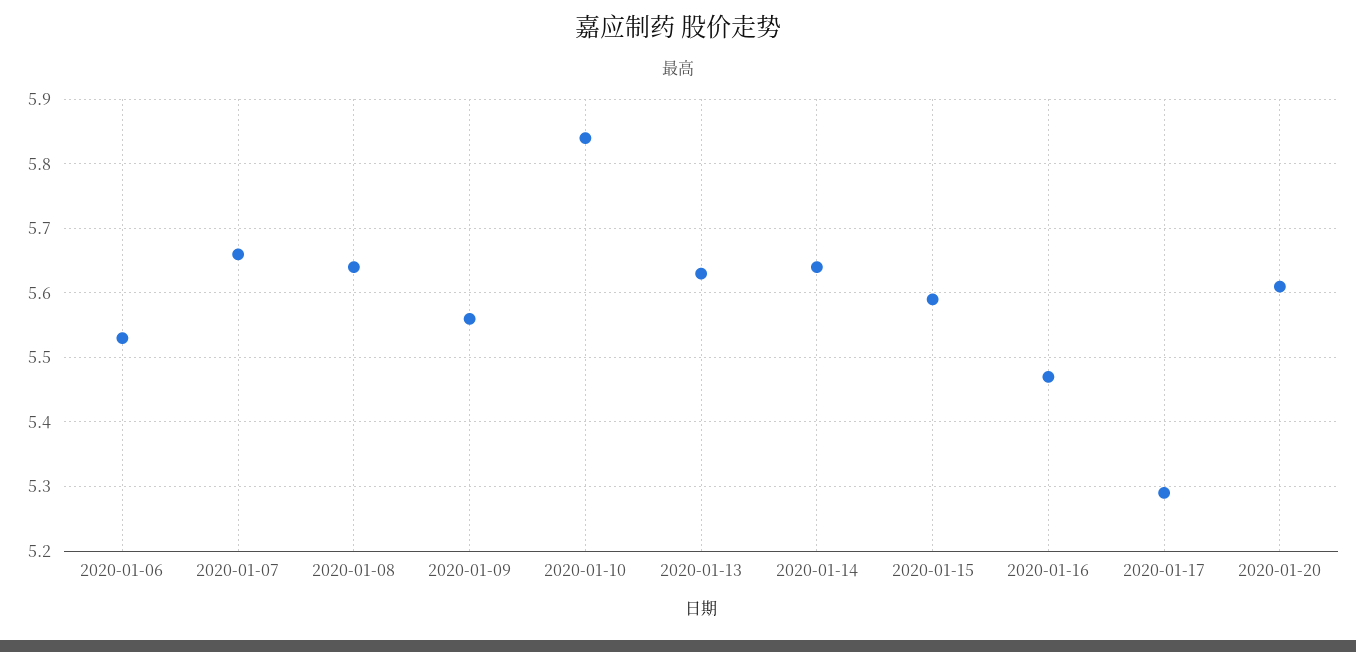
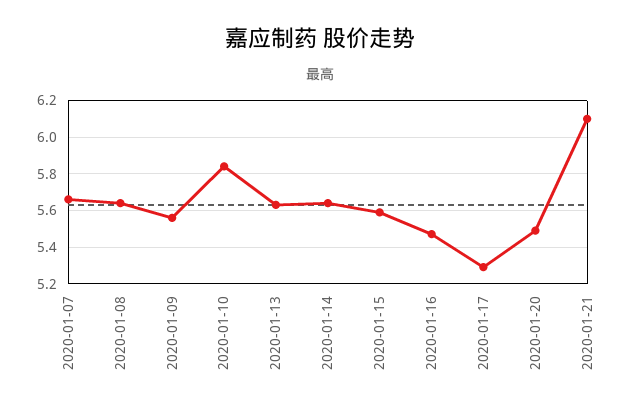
2020-01-06: 5.53 -> none
2020-01-20: 5.61 -> 5.5
2020-01-21: none -> 6.1

